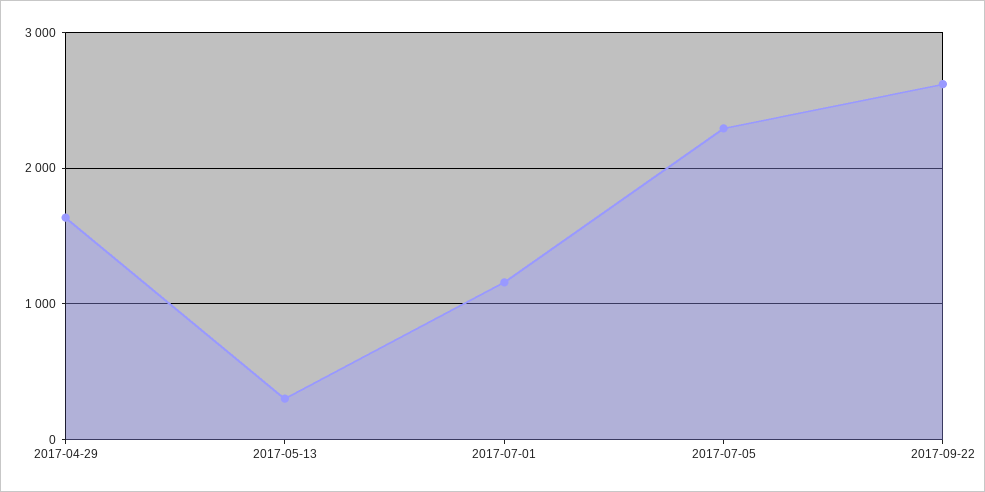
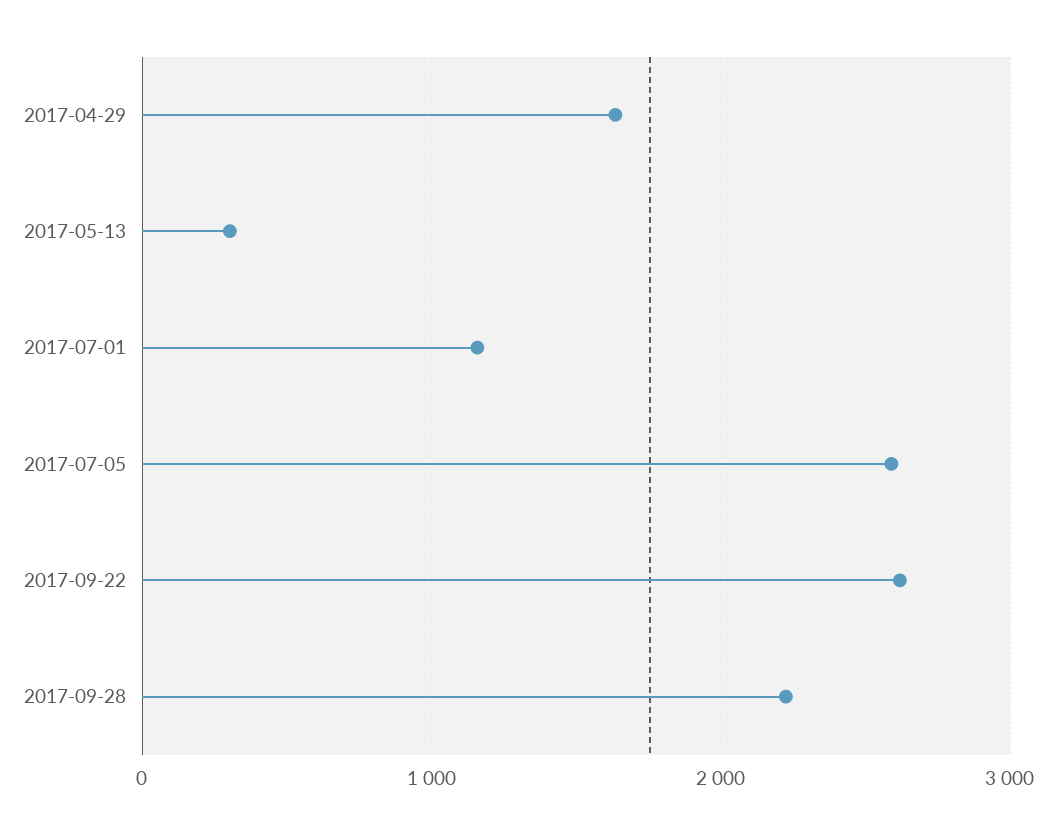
2017-07-05: 2300 -> 2600
2017-09-28: none -> 2200

